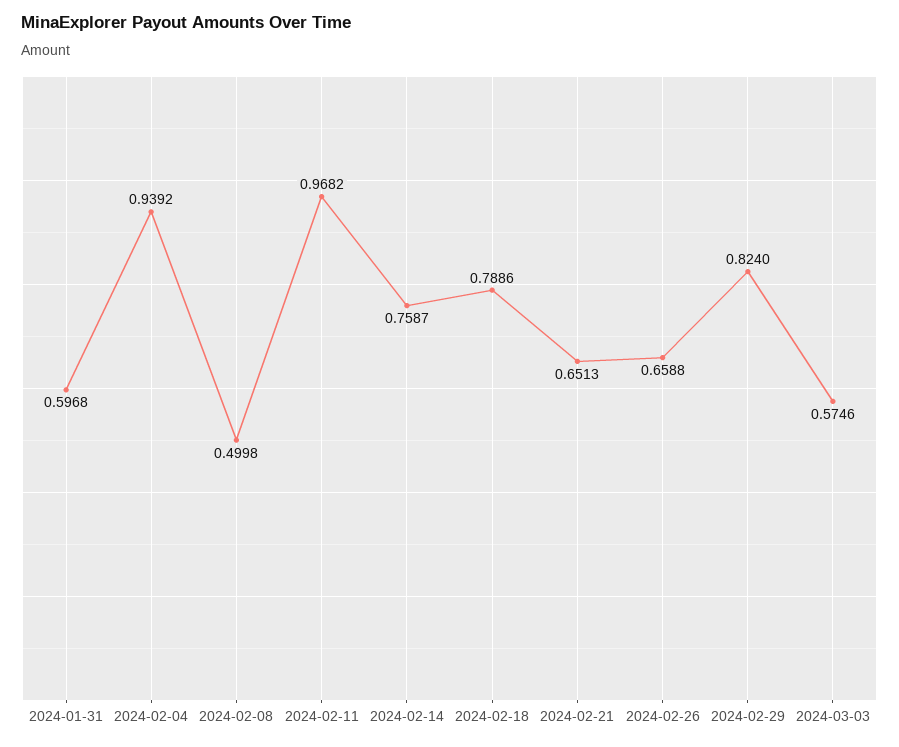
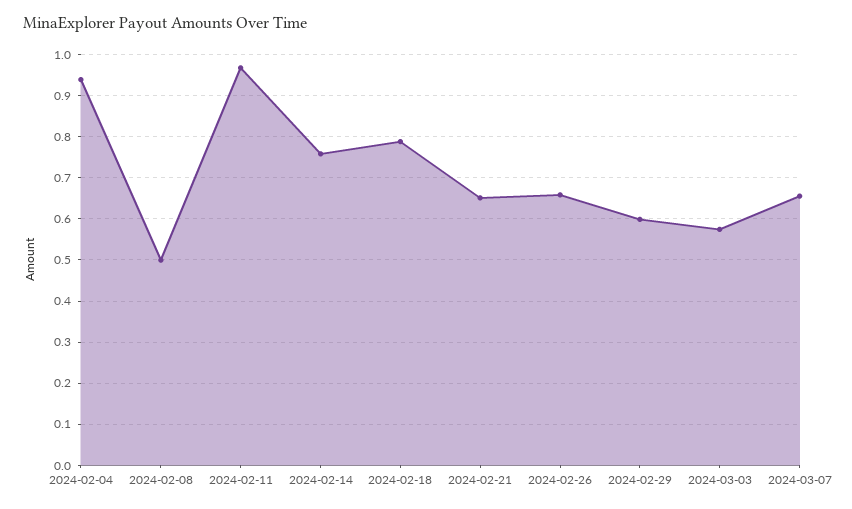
2024-01-31: 0.5968 -> none
2024-02-29: 0.824 -> 0.6
2024-03-07: none -> 0.66

